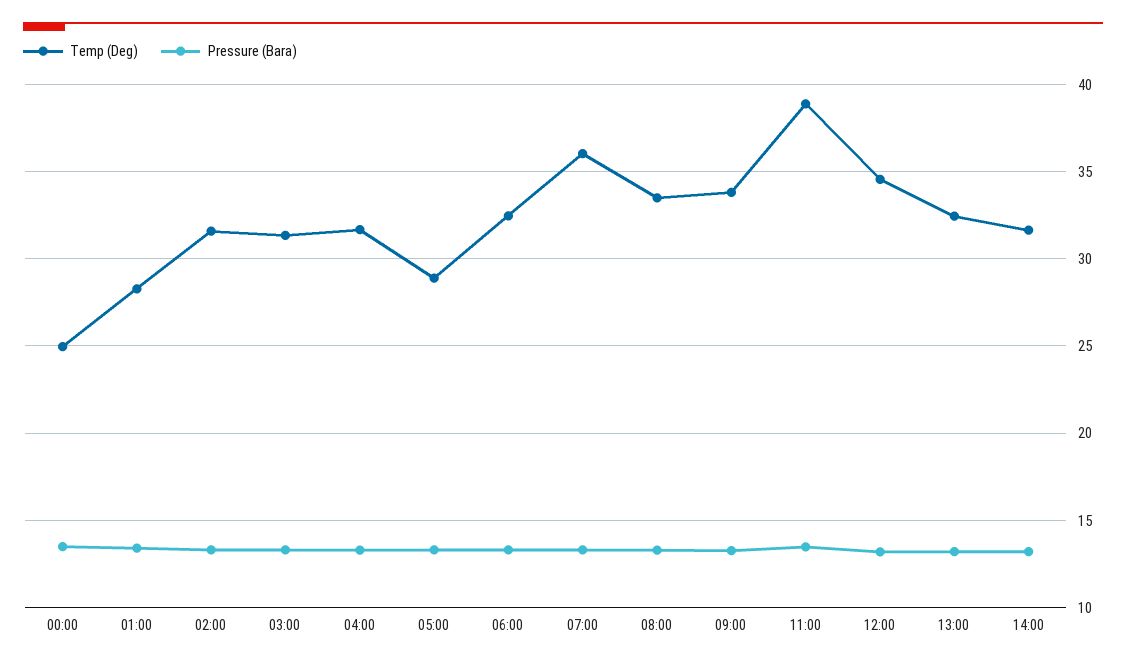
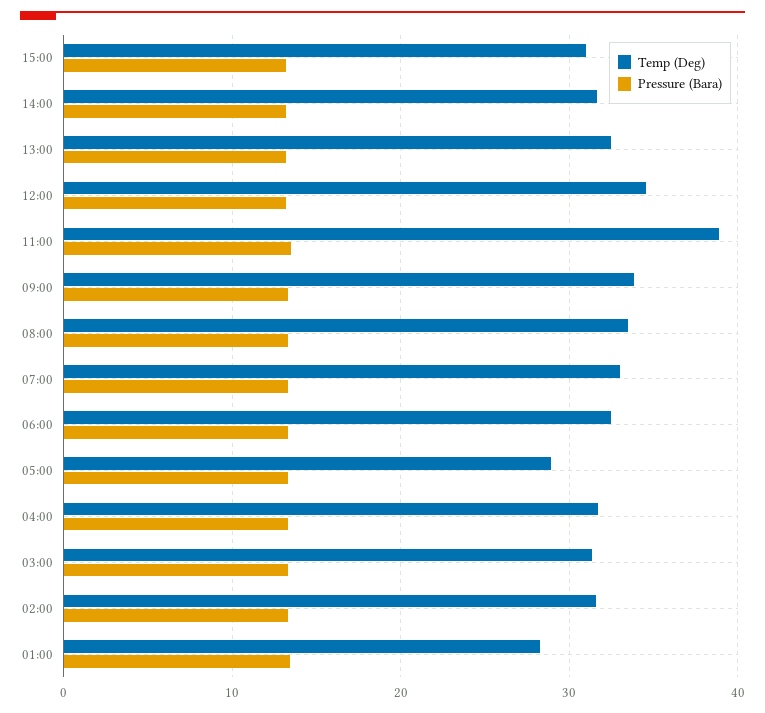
Temp (Deg), 00:00: 25 -> none
Pressure (Bara), 00:00: 13.5 -> none
Temp (Deg), 07:00: 36 -> 33
Temp (Deg), 15:00: none -> 31
Pressure (Bara), 15:00: none -> 13

